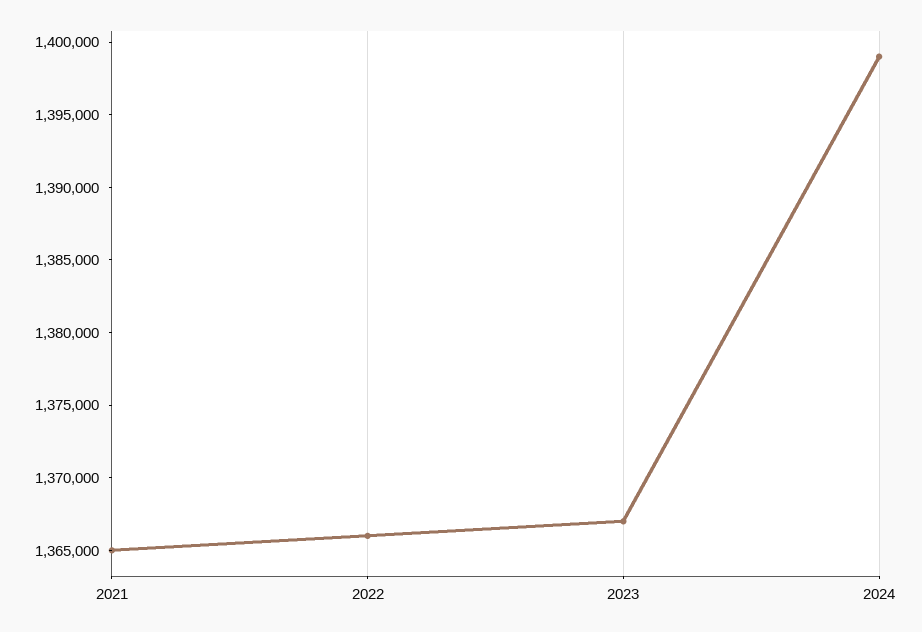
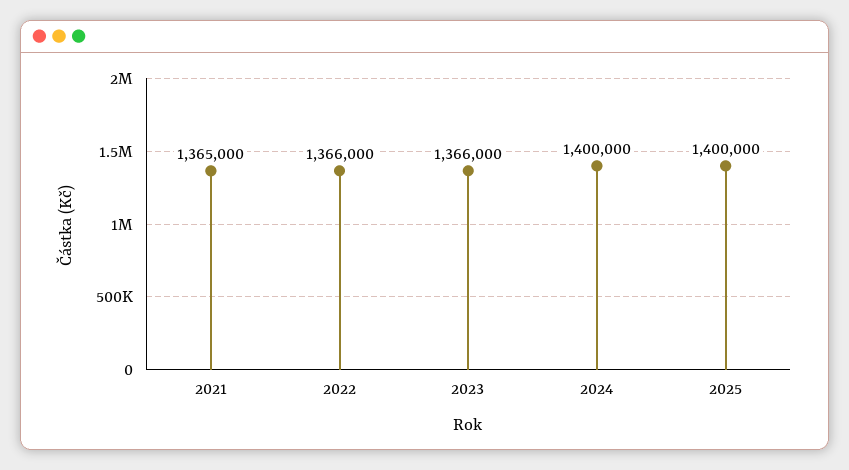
2023: 1367000 -> 1366000
2024: 1399000 -> 1400000
2025: none -> 1400000

